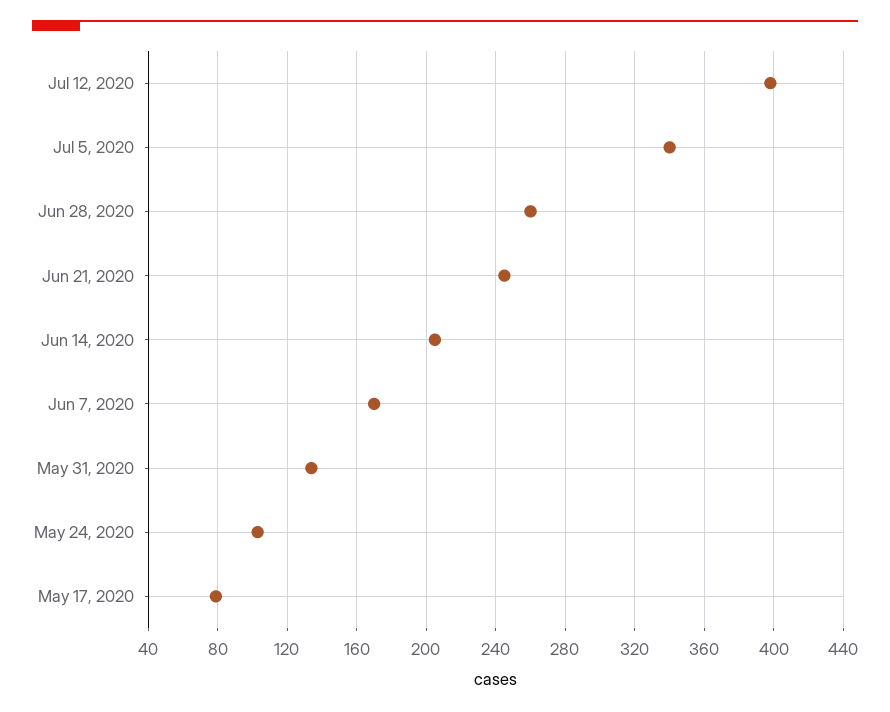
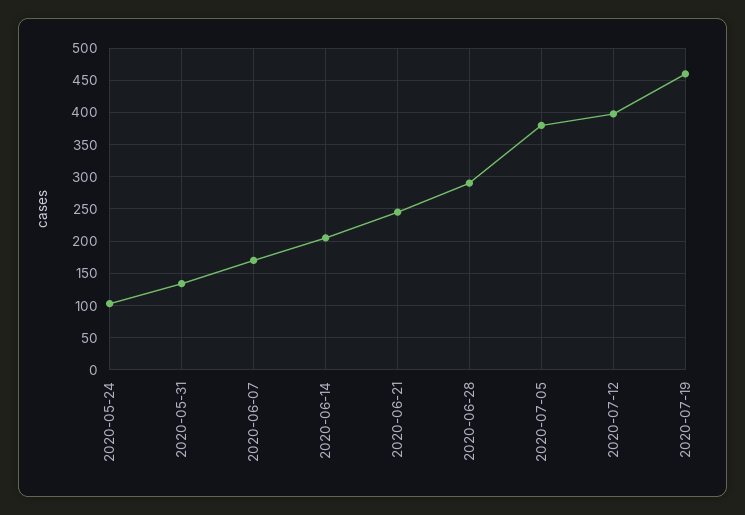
Jul 5, 2020: 340 -> 380
Jun 28, 2020: 260 -> 290
May 17, 2020: 80 -> none
2020-07-19: none -> 460

